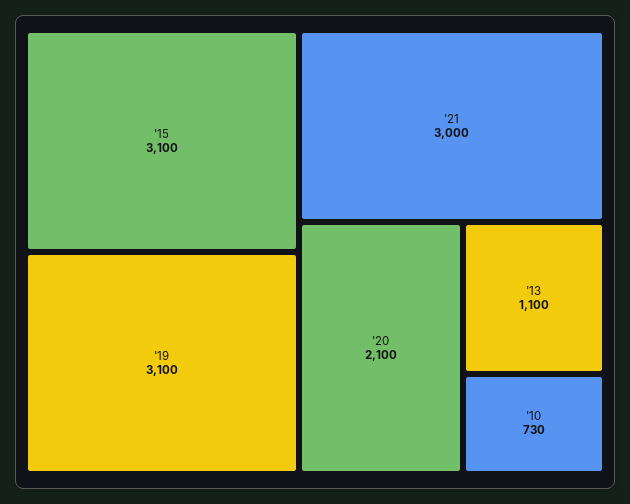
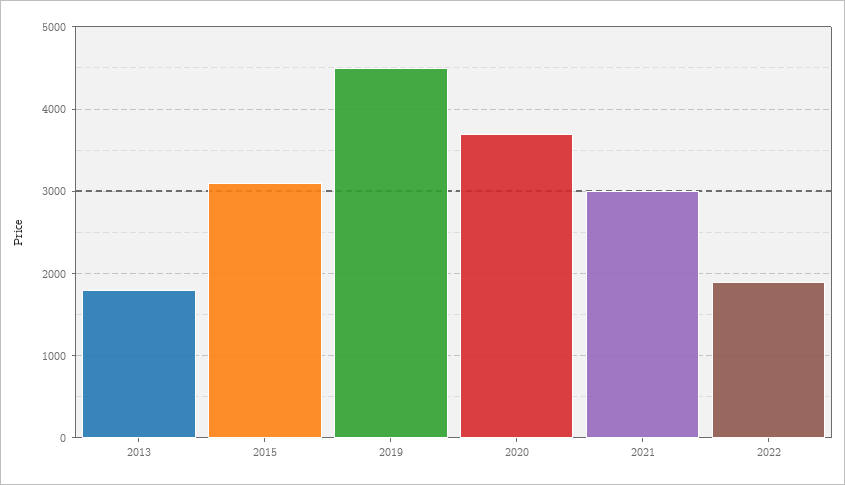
'19: 3100 -> 4500
'20: 2100 -> 3700
'13: 1100 -> 1800
'10: 730 -> none
2022: none -> 1900

